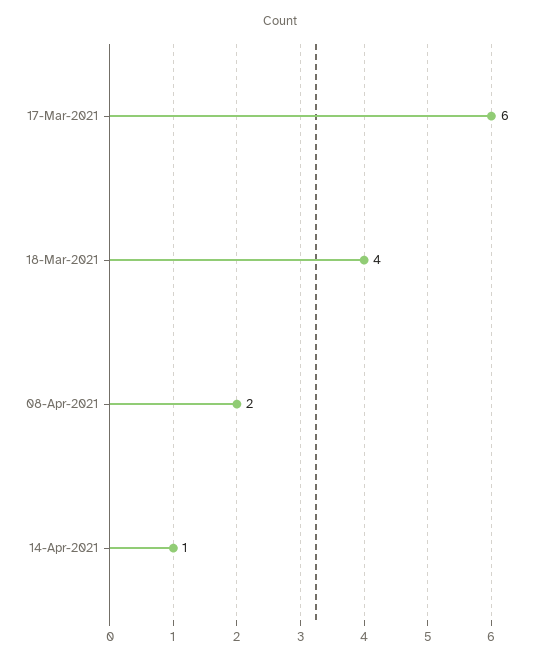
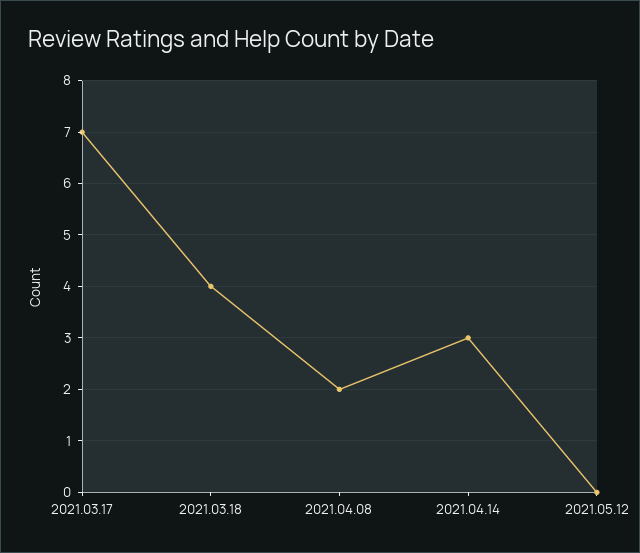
17-Mar-2021: 6 -> 7
14-Apr-2021: 1 -> 3
2021.05.12: none -> 0

